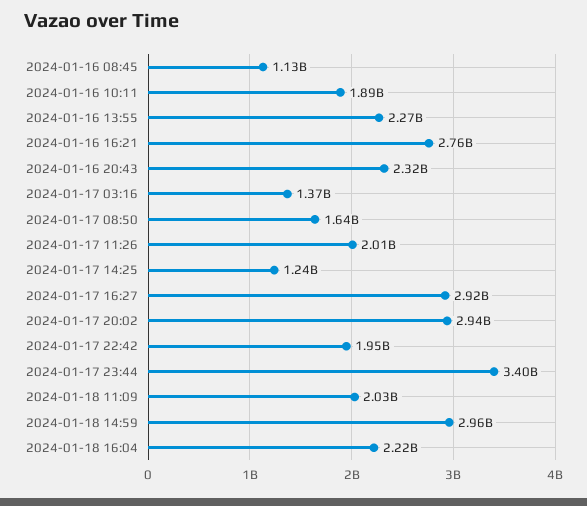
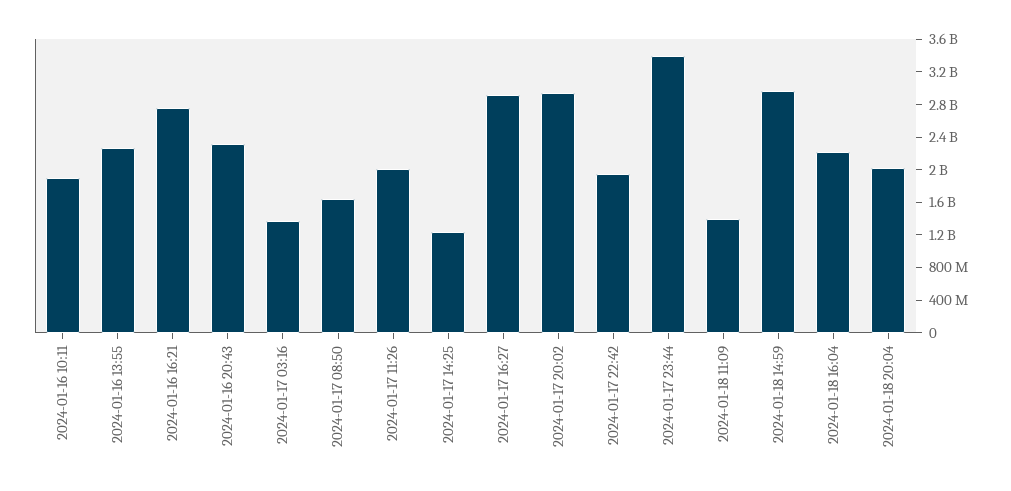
2024-01-16 08:45: 1130000000 -> none
2024-01-18 11:09: 2030000000 -> 1400000000
2024-01-18 20:04: none -> 2000000000

